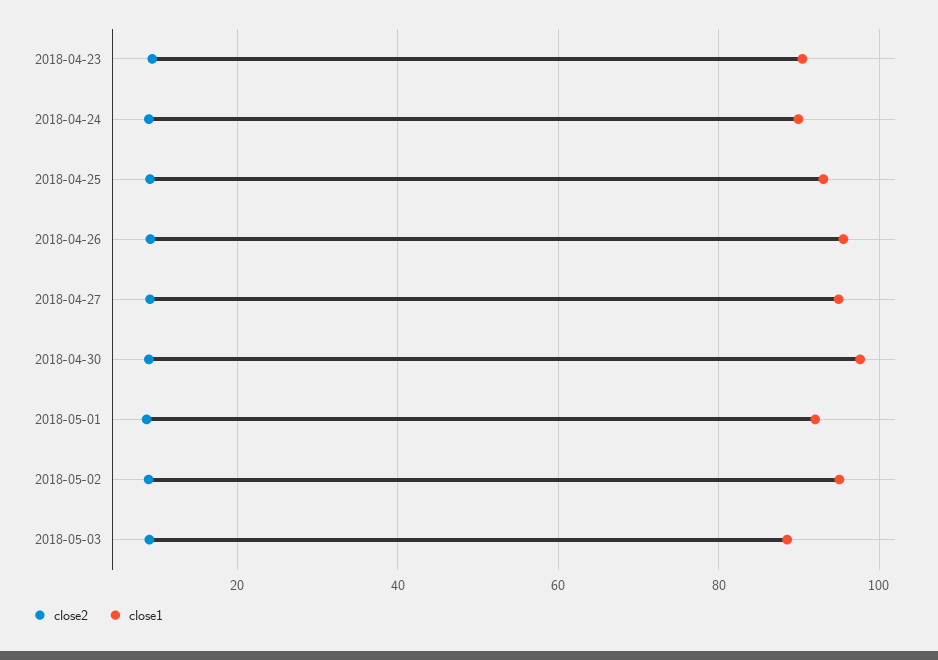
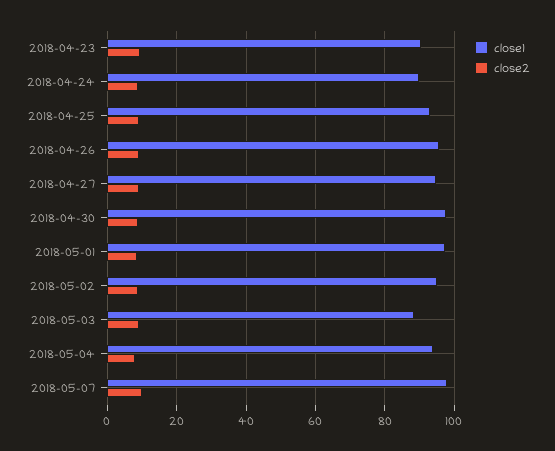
close1, 2018-05-01: 92 -> 98
close1, 2018-05-04: none -> 94
close2, 2018-05-04: none -> 8
close1, 2018-05-07: none -> 98
close2, 2018-05-07: none -> 10

